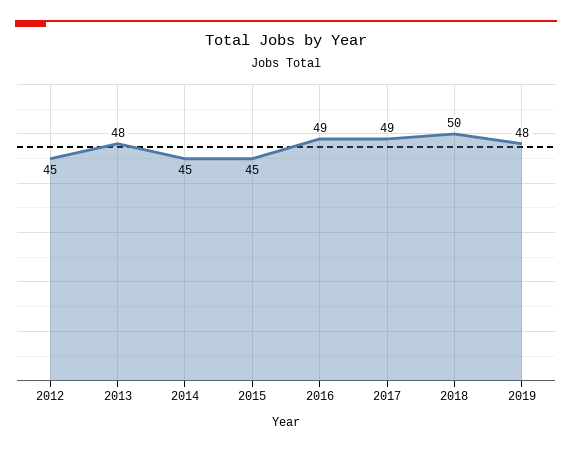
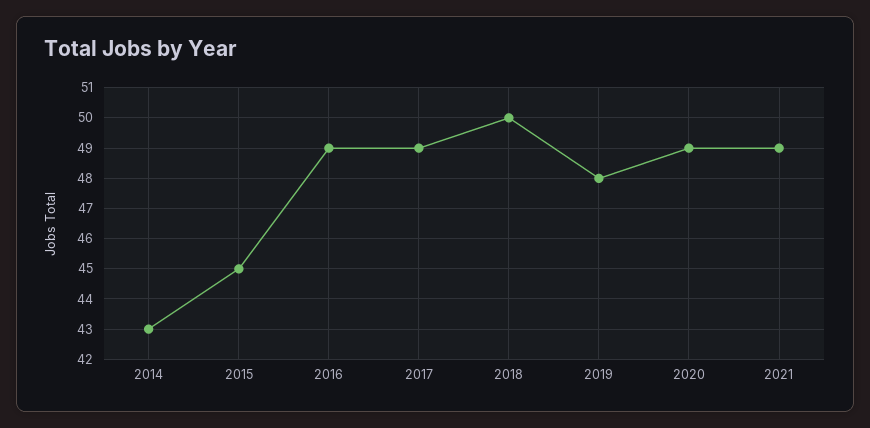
2012: 45 -> none
2013: 48 -> none
2014: 45 -> 43
2020: none -> 49
2021: none -> 49

